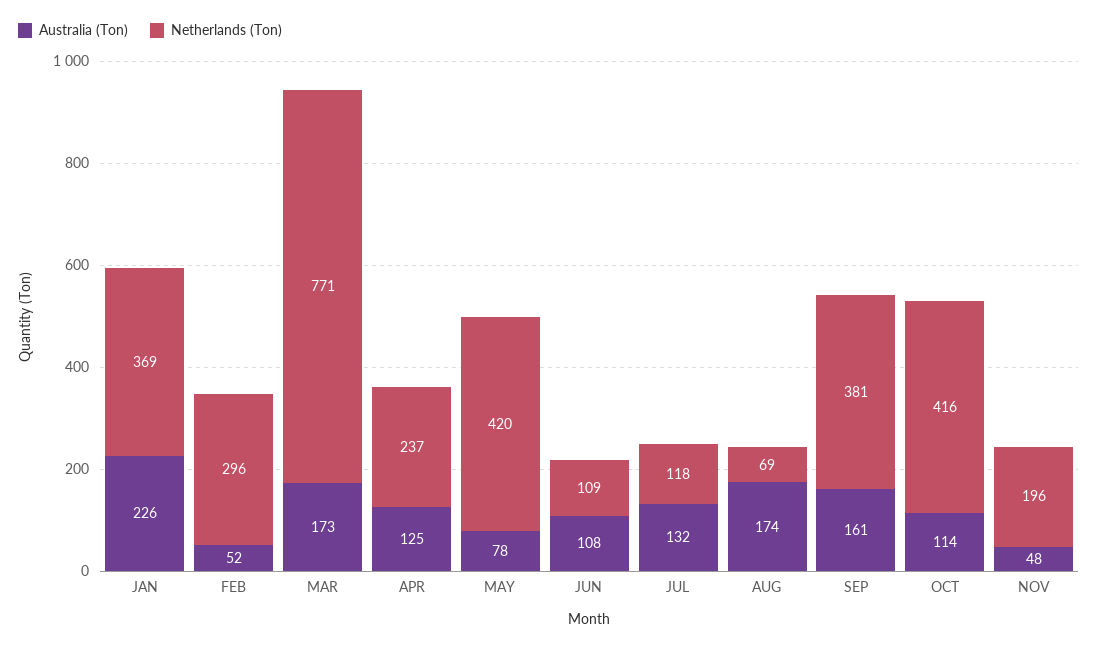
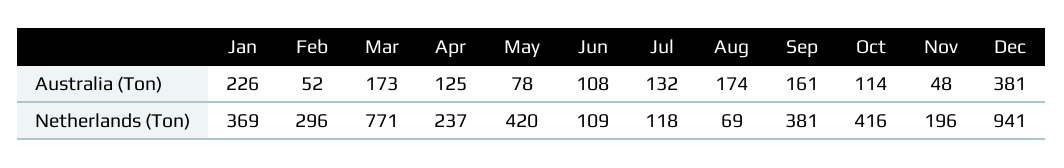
Australia (Ton), Dec: none -> 381
Netherlands (Ton), Dec: none -> 941

